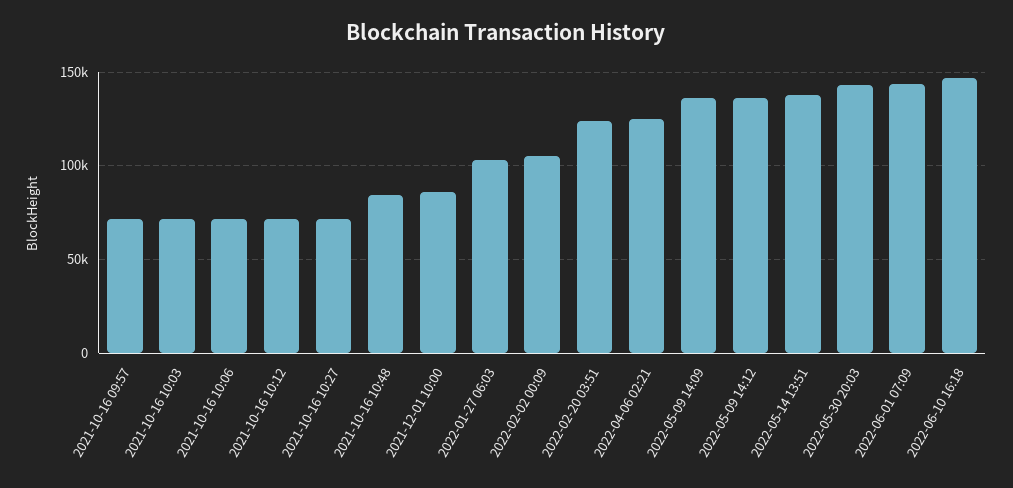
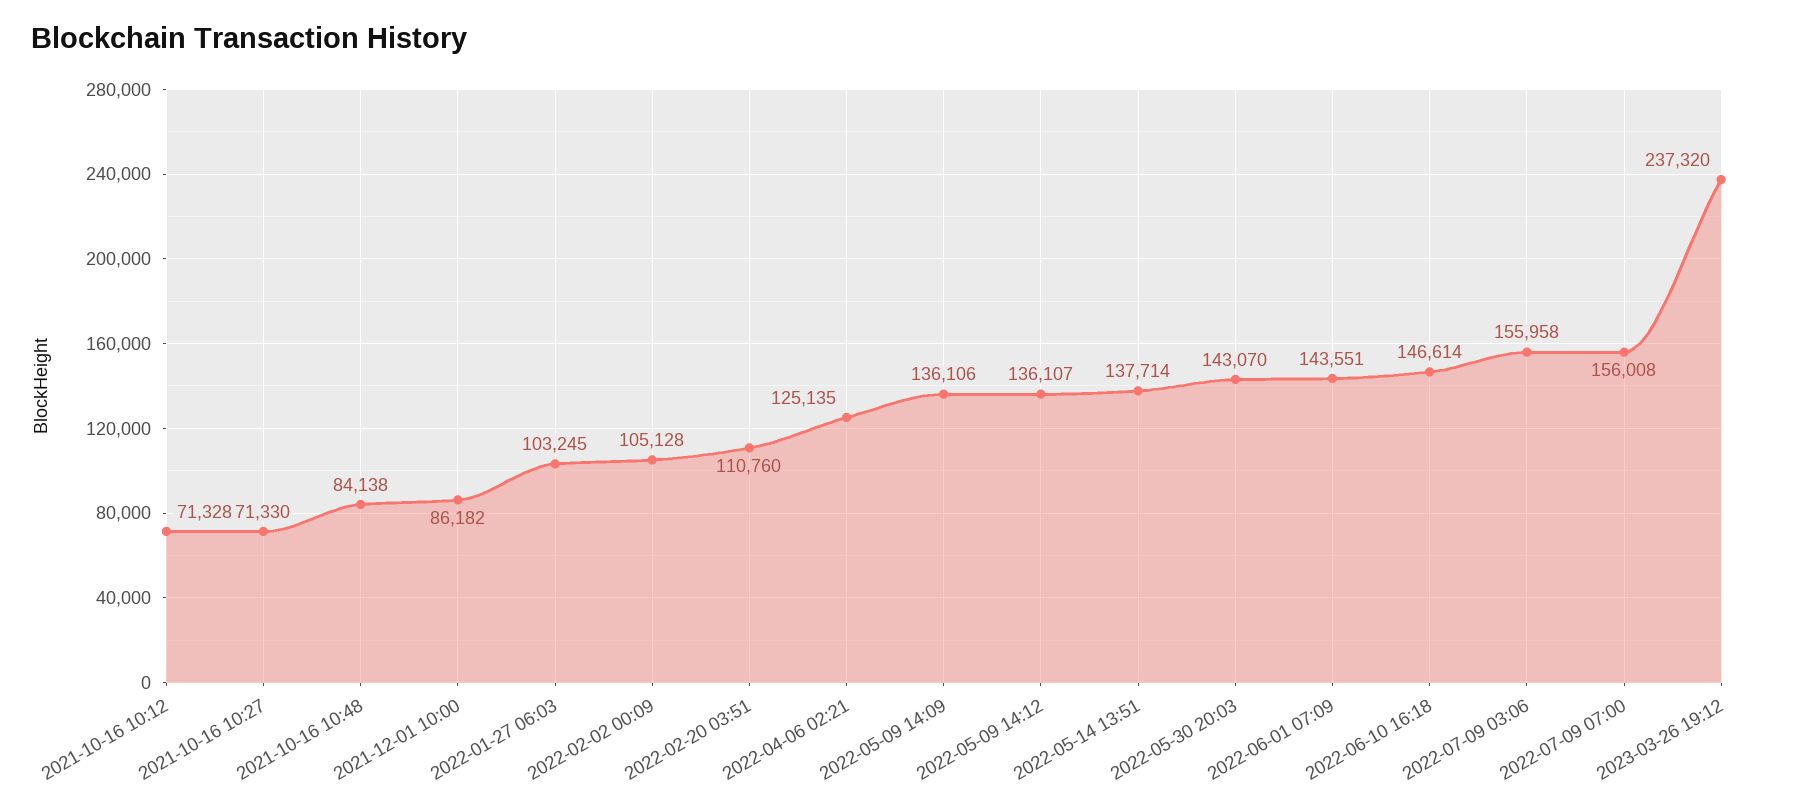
2021-10-16 09:57: 70000 -> none
2021-10-16 10:03: 70000 -> none
2021-10-16 10:06: 70000 -> none
2022-02-20 03:51: 125000 -> 110760
2022-07-09 03:06: none -> 155958
2022-07-09 07:00: none -> 156008
2023-03-26 19:12: none -> 237320

